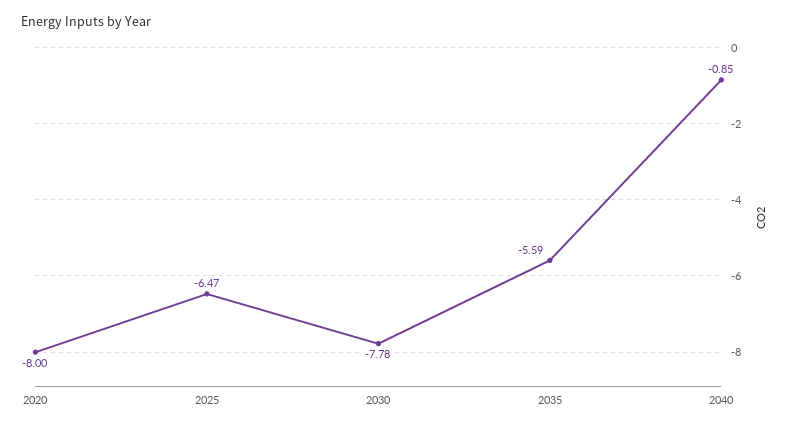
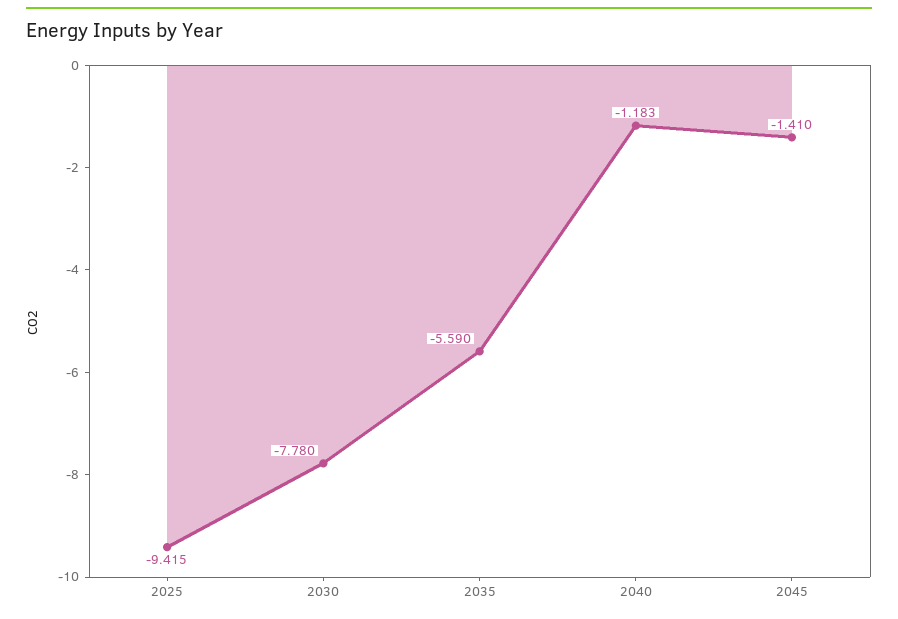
2020: -8 -> none
2025: -6.47 -> -9.415
2040: -0.85 -> -1.183
2045: none -> -1.41

